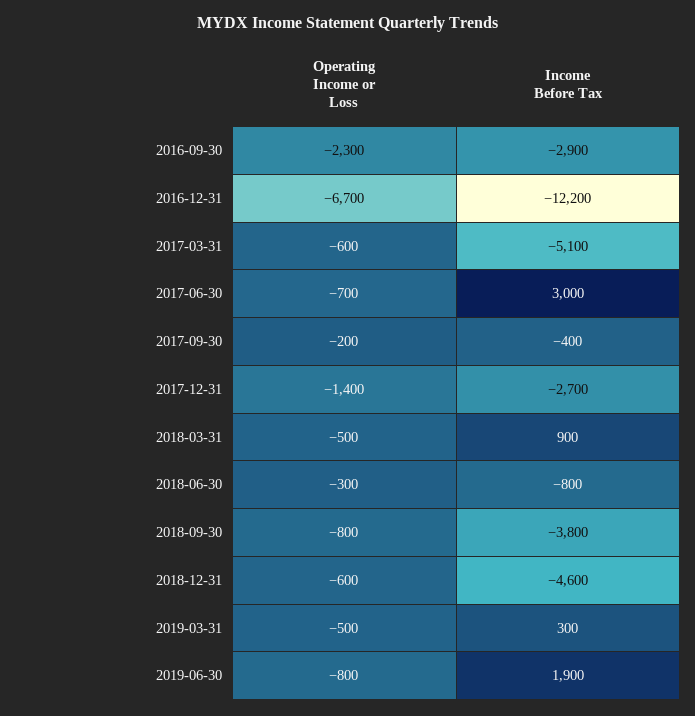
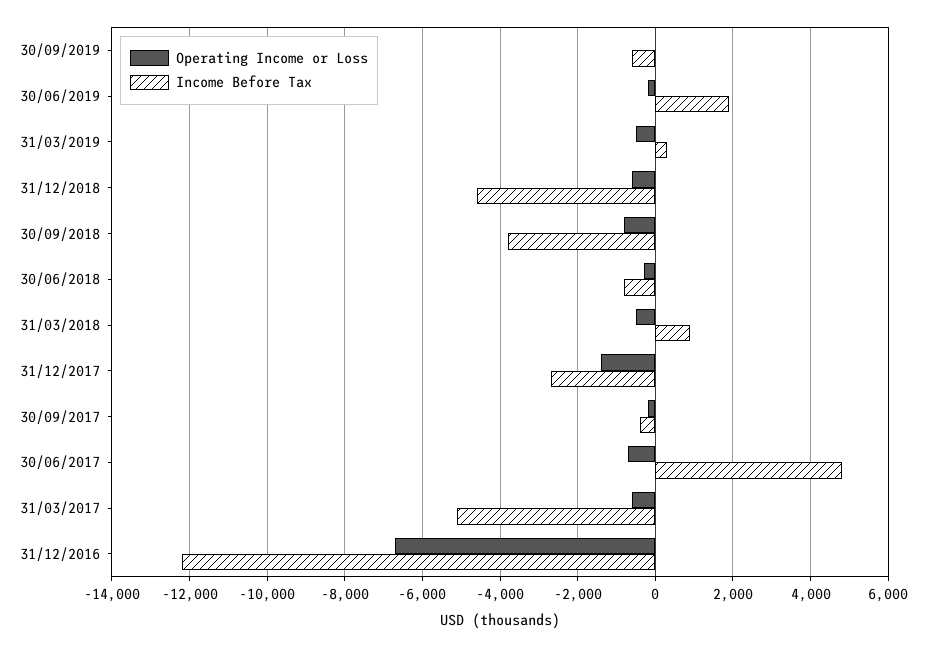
Operating Income or Loss, 2016-09-30: -2300 -> none
Income Before Tax, 2016-09-30: -2900 -> none
Income Before Tax, 2017-06-30: 3000 -> 4800
Operating Income or Loss, 2019-06-30: -800 -> -200
Operating Income or Loss, 30/09/2019: none -> 0
Income Before Tax, 30/09/2019: none -> -600

